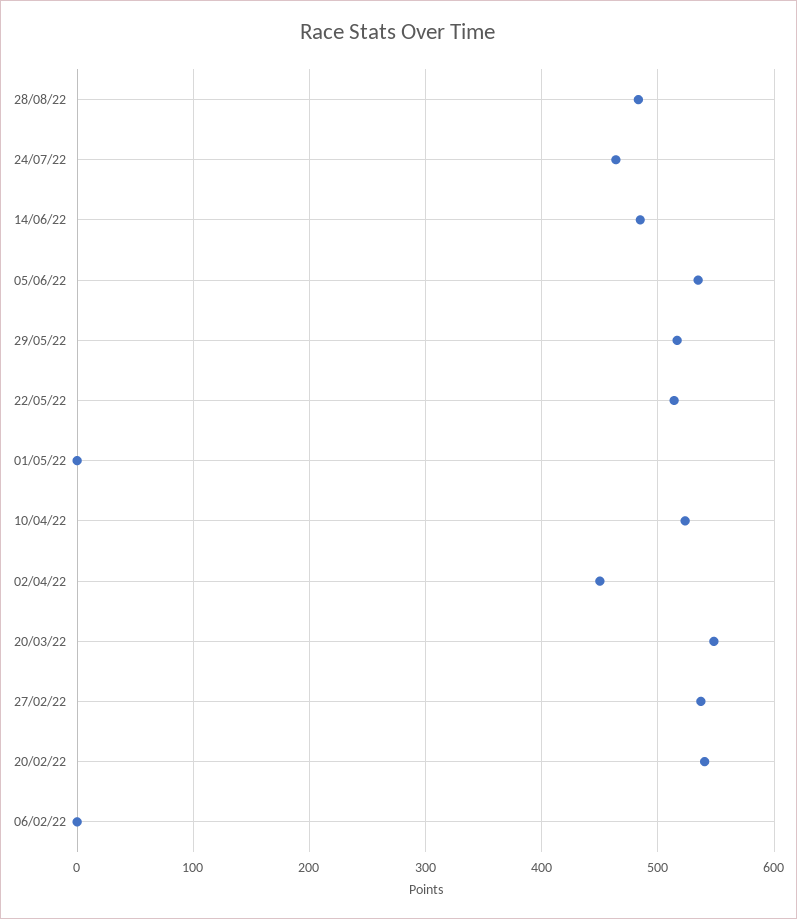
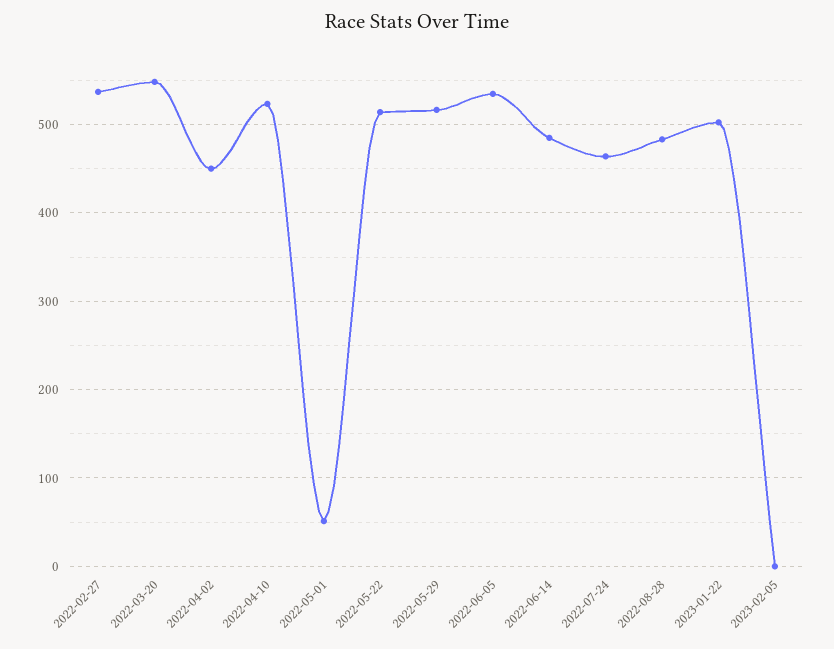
01/05/22: 0 -> 50
20/02/22: 540 -> none
06/02/22: 0 -> none
2023-01-22: none -> 500
2023-02-05: none -> 0

